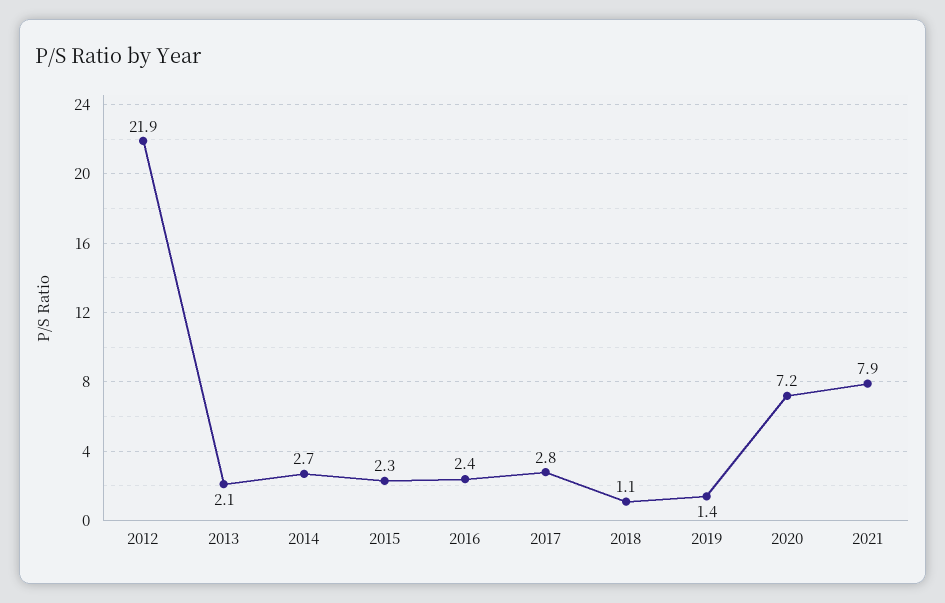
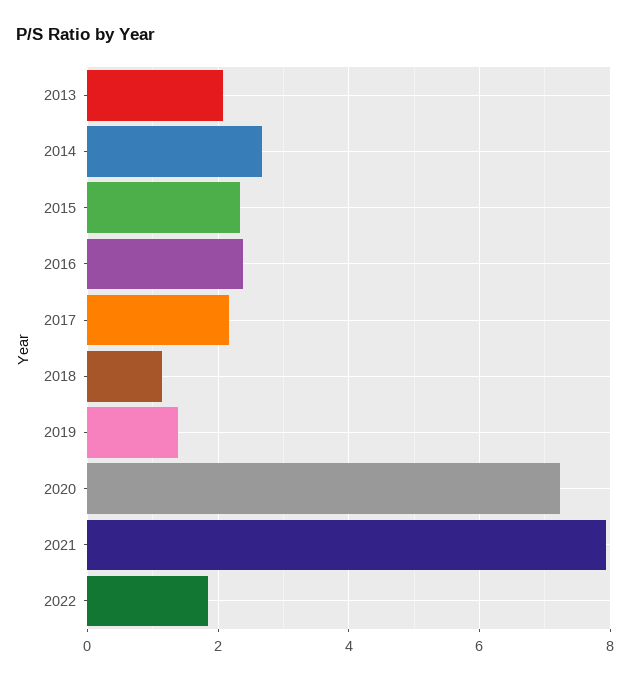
2012: 21.9 -> none
2017: 2.8 -> 2.2
2022: none -> 1.8

